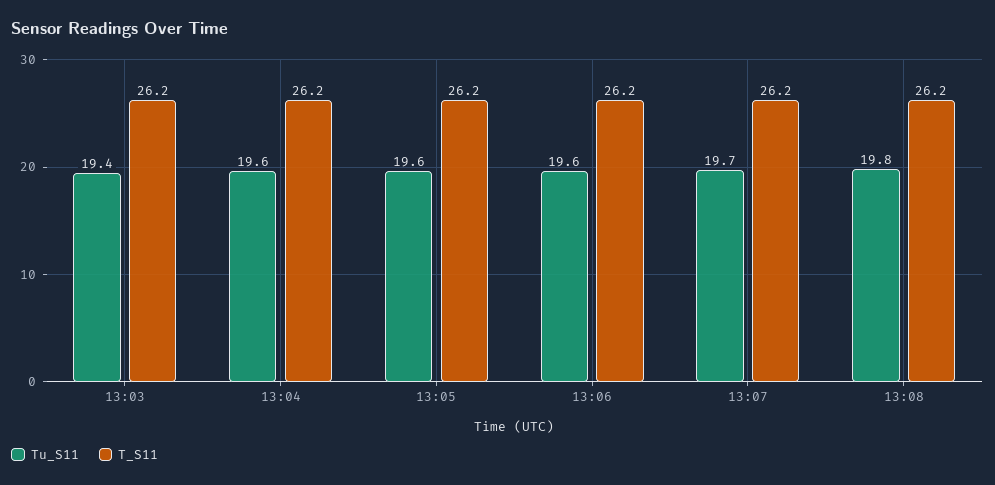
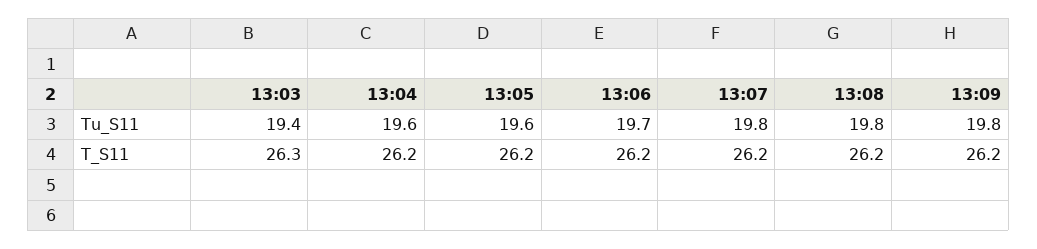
T_S11, 13:03: 26.2 -> 26.3
Tu_S11, 13:06: 19.6 -> 19.7
Tu_S11, 13:07: 19.7 -> 19.8
Tu_S11, 13:09: none -> 19.8
T_S11, 13:09: none -> 26.2

